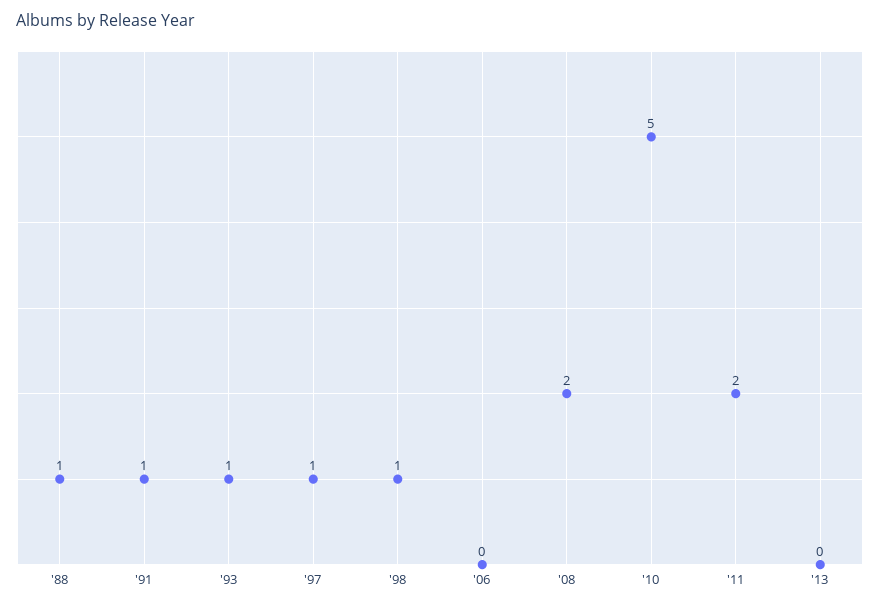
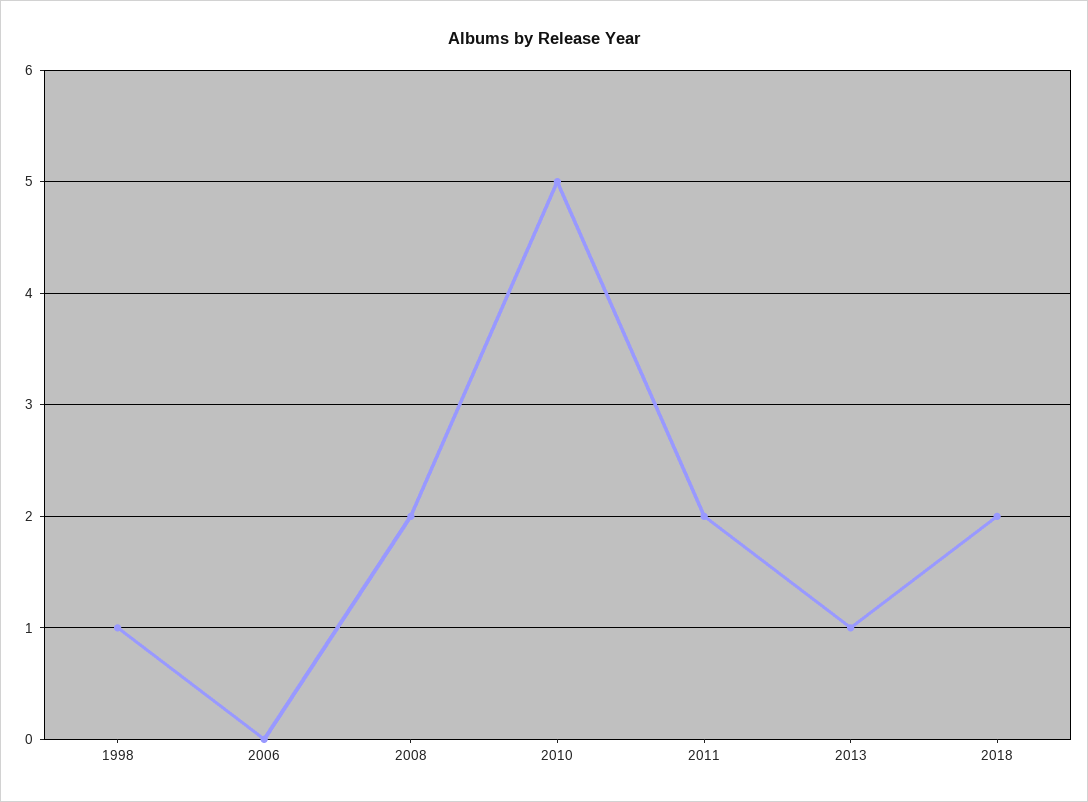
'88: 1 -> none
'91: 1 -> none
'93: 1 -> none
'97: 1 -> none
'13: 0 -> 1
2018: none -> 2

